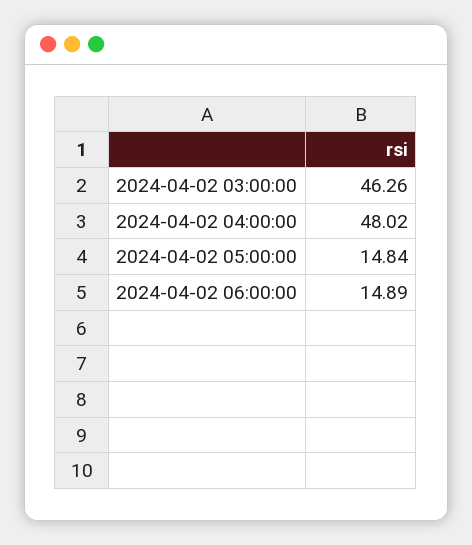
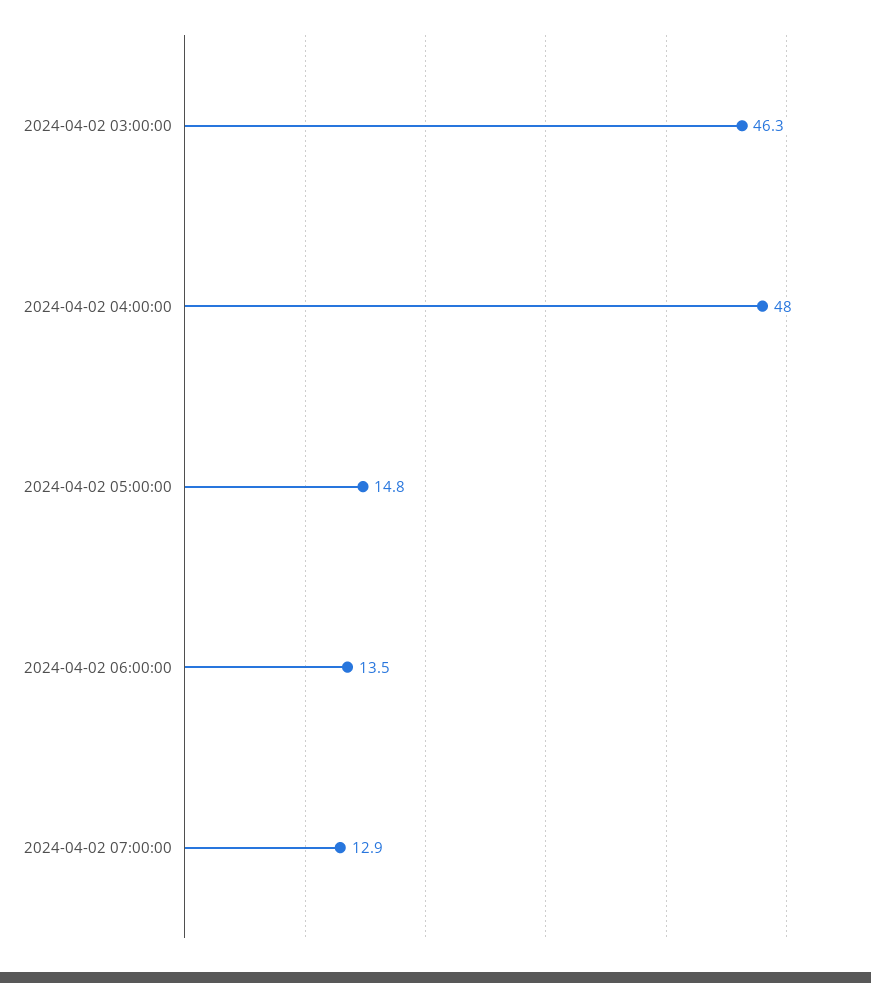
2024-04-02 06:00:00: 14.89 -> 13.5
2024-04-02 07:00:00: none -> 12.9

